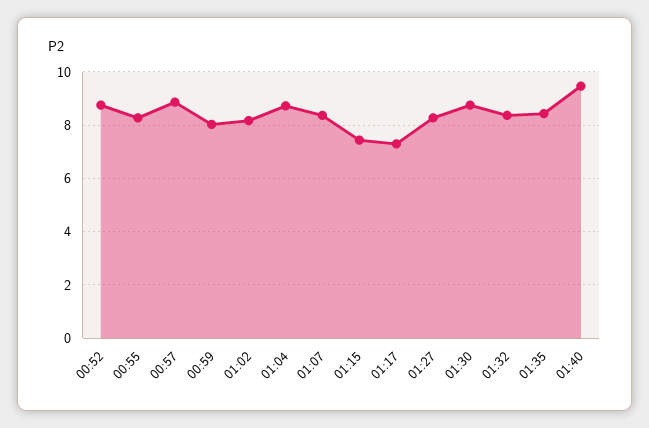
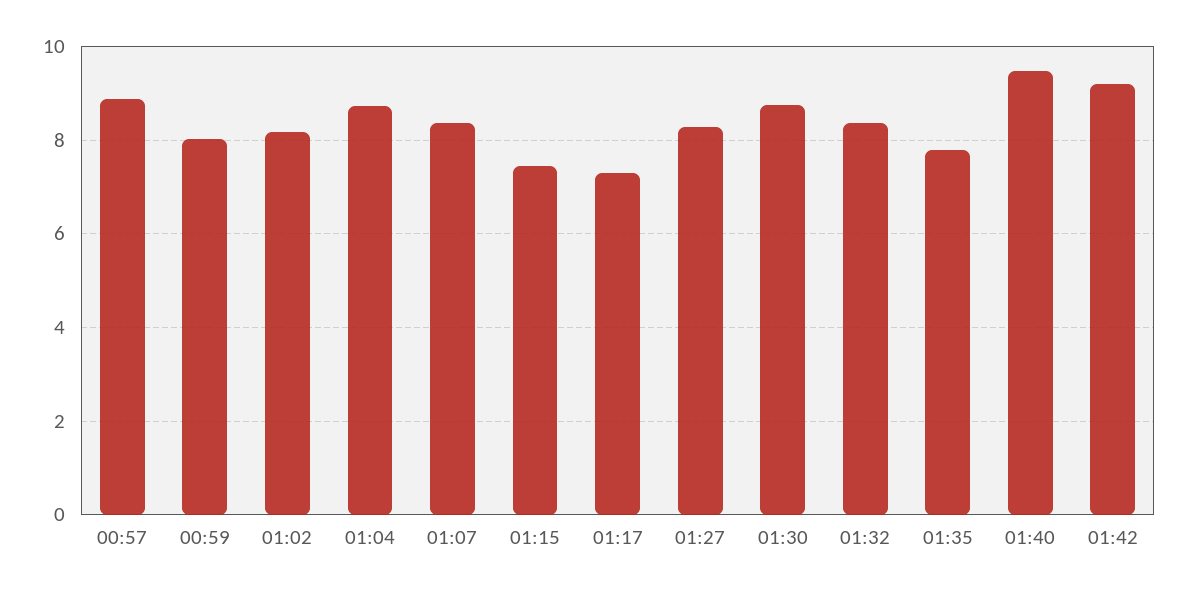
00:52: 8.75 -> none
00:55: 8.25 -> none
01:35: 8.5 -> 7.8
01:42: none -> 9.2

